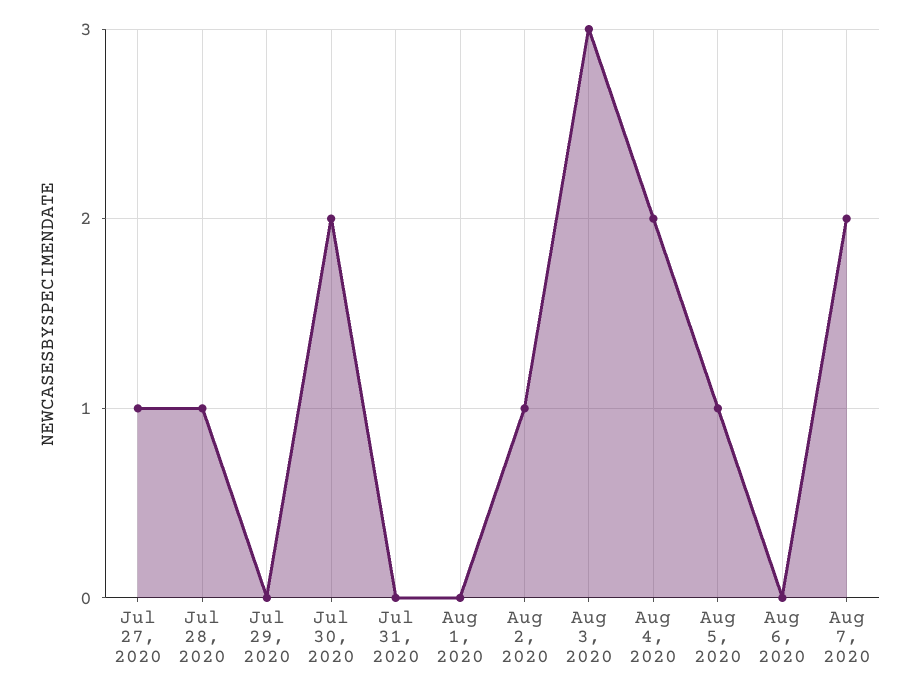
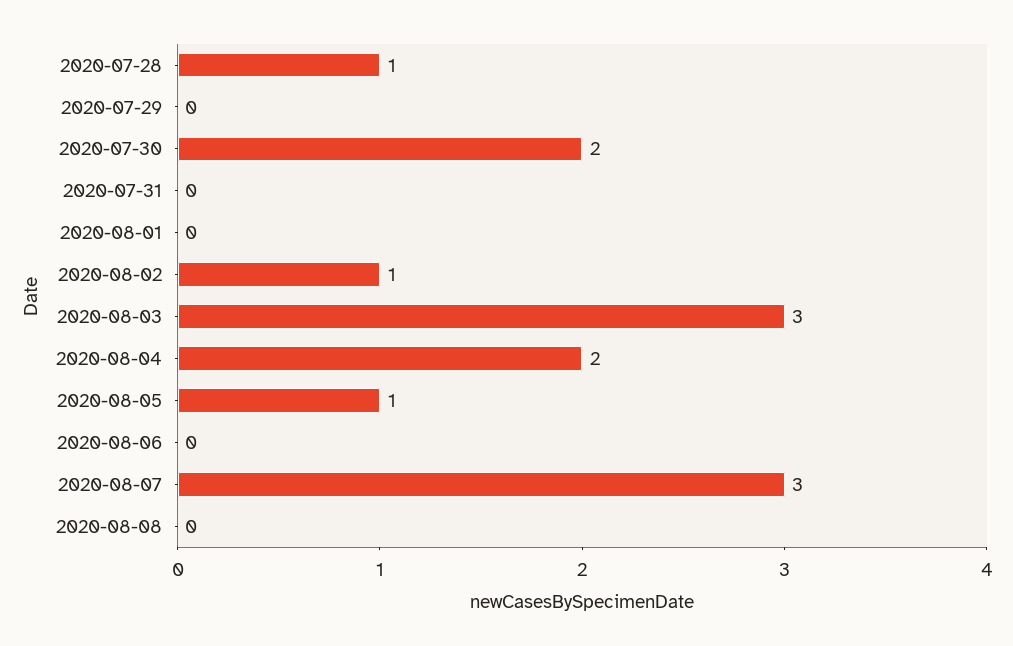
Jul 27, 2020: 1 -> none
Aug 7, 2020: 2 -> 3
2020-08-08: none -> 0

